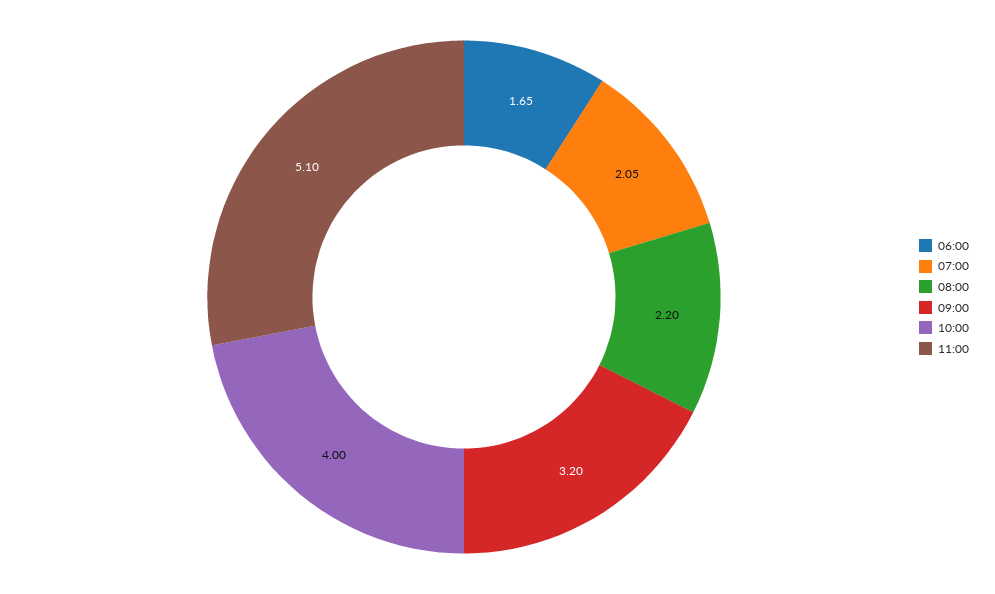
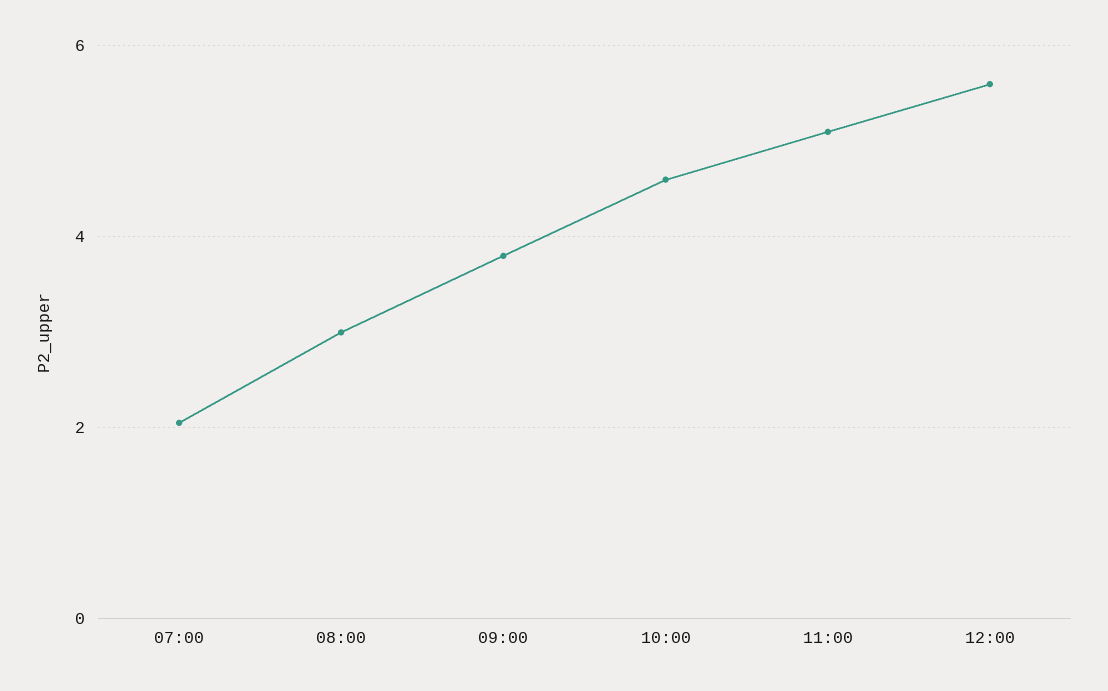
06:00: 1.65 -> none
08:00: 2.2 -> 3
09:00: 3.2 -> 3.8
10:00: 4 -> 4.6
12:00: none -> 5.6

